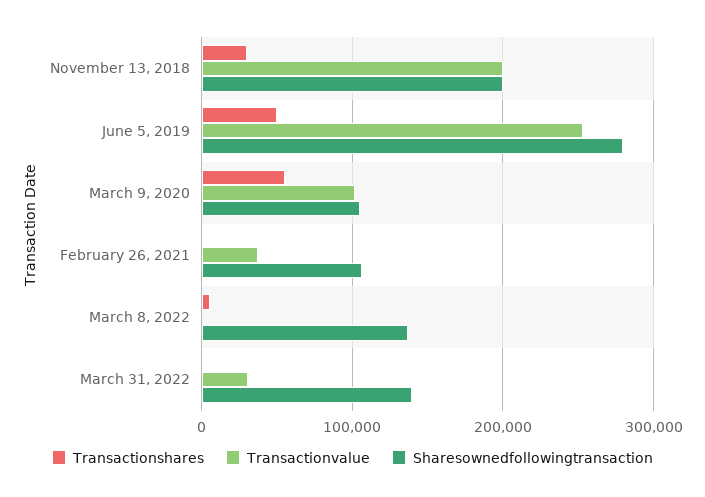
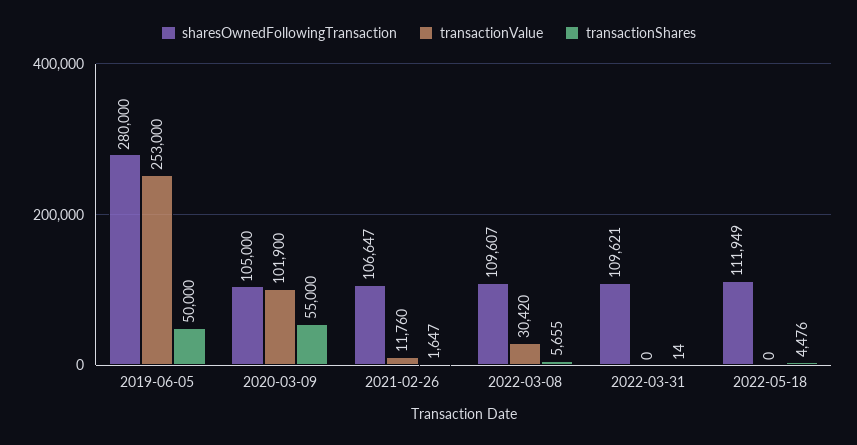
Transactionshares, November 13, 2018: 30000 -> none
Transactionvalue, November 13, 2018: 200000 -> none
Sharesownedfollowingtransaction, November 13, 2018: 200000 -> none
Transactionvalue, February 26, 2021: 40000 -> 11760
Transactionvalue, March 8, 2022: 0 -> 30420
Sharesownedfollowingtransaction, March 8, 2022: 140000 -> 109607
Transactionvalue, March 31, 2022: 30000 -> 0
Sharesownedfollowingtransaction, March 31, 2022: 140000 -> 109621
Sharesownedfollowingtransaction, 2022-05-18: none -> 111949
Transactionvalue, 2022-05-18: none -> 0
Transactionshares, 2022-05-18: none -> 4476

